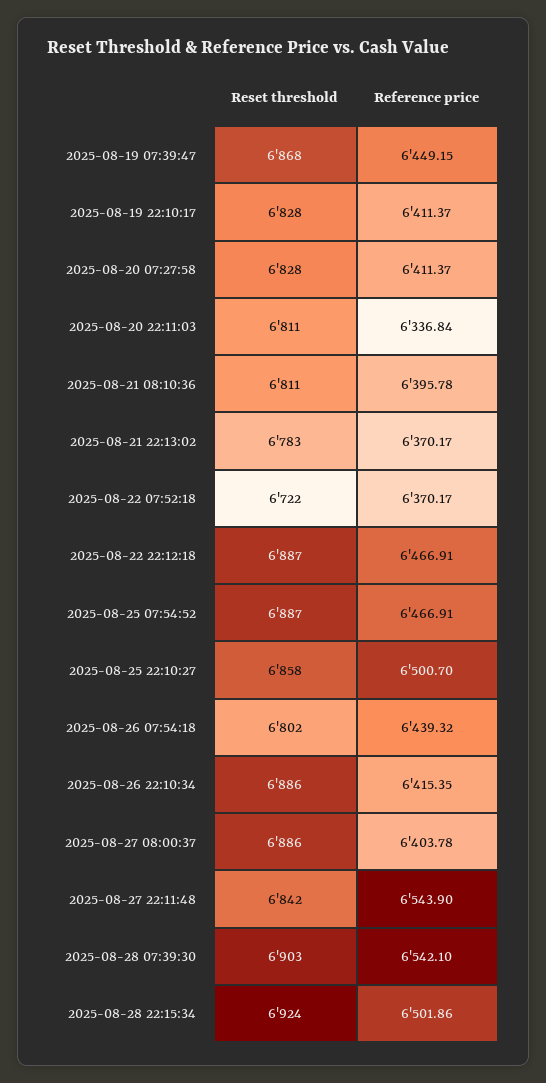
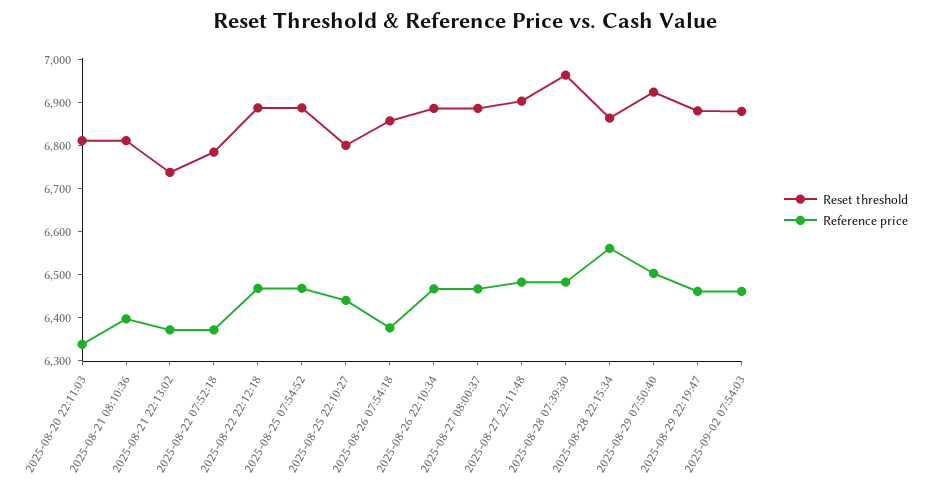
Reset threshold, 2025-08-19 07:39:47: 6868 -> none
Reference price, 2025-08-19 07:39:47: 6449.15 -> none
Reset threshold, 2025-08-19 22:10:17: 6828 -> none
Reference price, 2025-08-19 22:10:17: 6411.37 -> none
Reset threshold, 2025-08-20 07:27:58: 6828 -> none
Reference price, 2025-08-20 07:27:58: 6411.37 -> none
Reset threshold, 2025-08-21 22:13:02: 6783 -> 6740
Reset threshold, 2025-08-22 07:52:18: 6722 -> 6780
Reset threshold, 2025-08-25 22:10:27: 6858 -> 6800
Reference price, 2025-08-25 22:10:27: 6500.7 -> 6440
Reset threshold, 2025-08-26 07:54:18: 6802 -> 6860
Reference price, 2025-08-26 07:54:18: 6439.32 -> 6380
Reference price, 2025-08-26 22:10:34: 6415.35 -> 6460
Reference price, 2025-08-27 08:00:37: 6403.78 -> 6460
Reset threshold, 2025-08-27 22:11:48: 6842 -> 6900
Reference price, 2025-08-27 22:11:48: 6543.9 -> 6480
Reset threshold, 2025-08-28 07:39:30: 6903 -> 6960
Reference price, 2025-08-28 07:39:30: 6542.1 -> 6480
Reset threshold, 2025-08-28 22:15:34: 6924 -> 6860
Reference price, 2025-08-28 22:15:34: 6501.86 -> 6560
Reset threshold, 2025-08-29 07:50:40: none -> 6920
Reference price, 2025-08-29 07:50:40: none -> 6500
Reset threshold, 2025-08-29 22:19:47: none -> 6880
Reference price, 2025-08-29 22:19:47: none -> 6460
Reset threshold, 2025-09-02 07:54:03: none -> 6880
Reference price, 2025-09-02 07:54:03: none -> 6460

